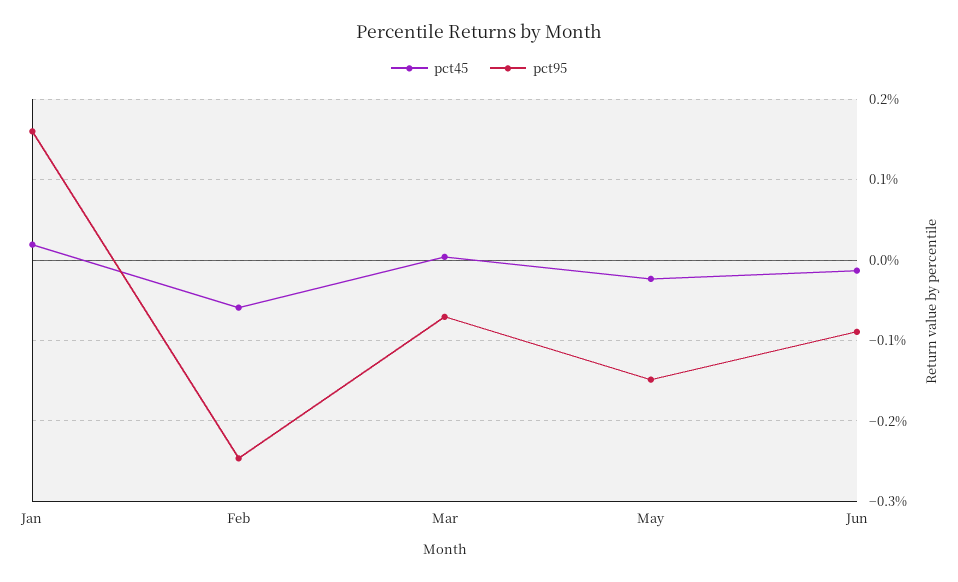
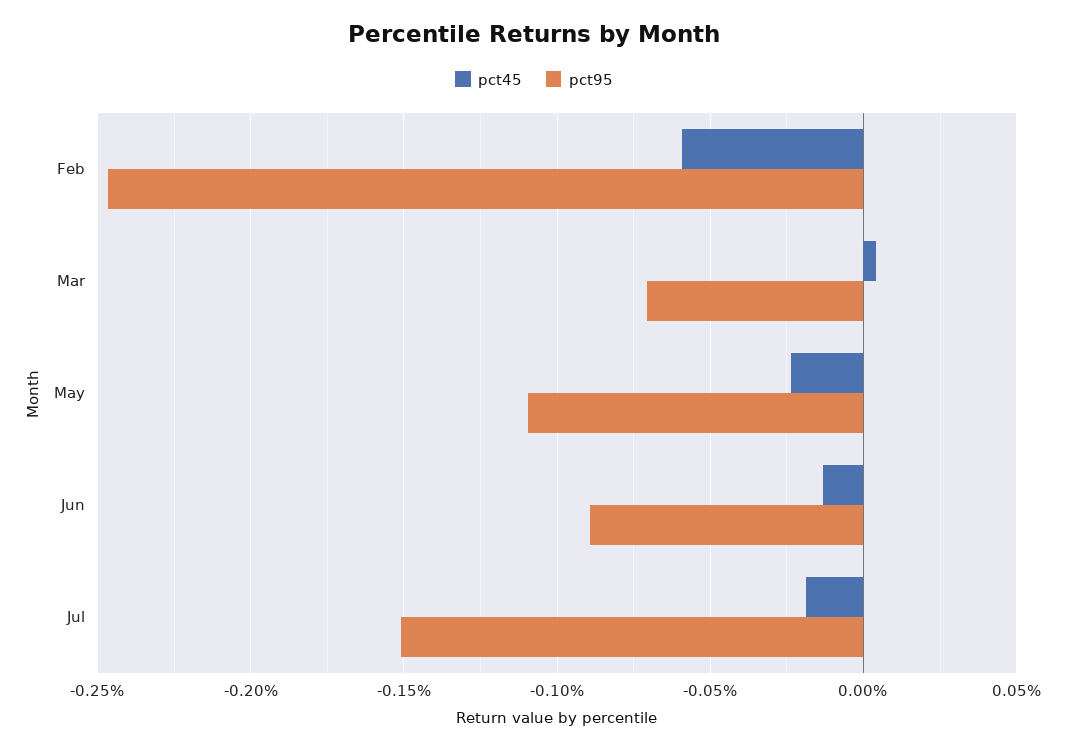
pct45, Jan: 0.02 -> none
pct95, Jan: 0.16 -> none
pct95, May: -0.15 -> -0.11
pct45, Jul: none -> -0.02
pct95, Jul: none -> -0.15

